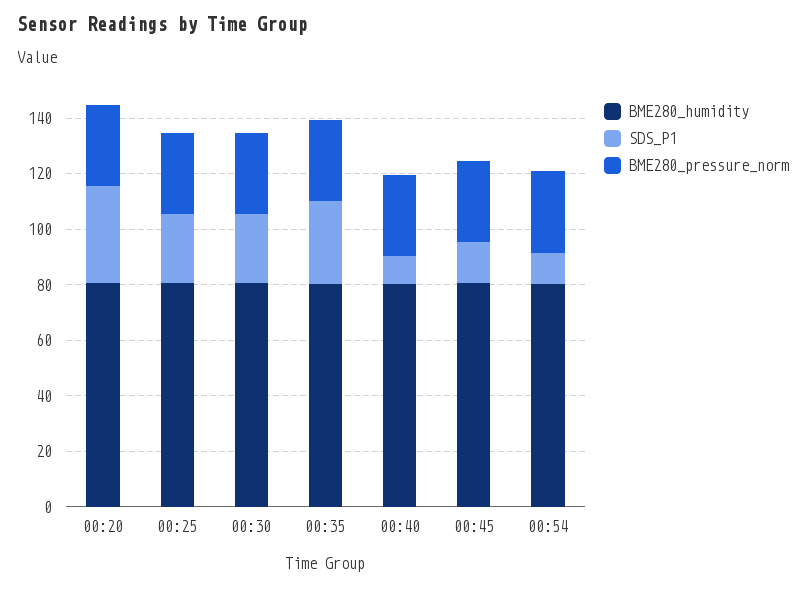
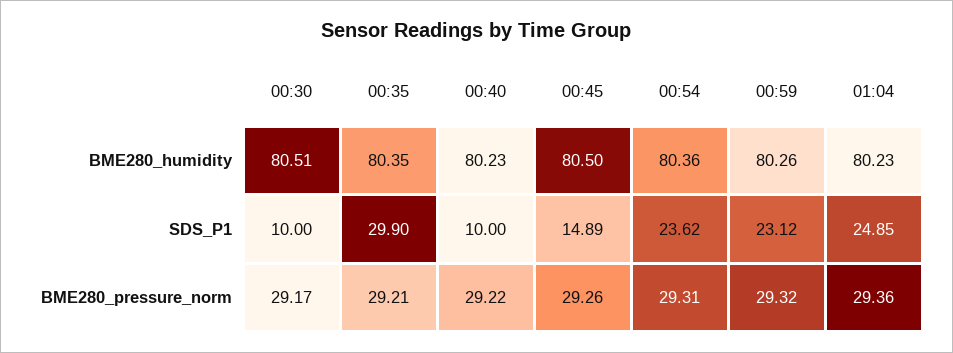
BME280_humidity, 00:20: 80 -> none
SDS_P1, 00:20: 35 -> none
BME280_pressure_norm, 00:20: 30 -> none
BME280_humidity, 00:25: 80 -> none
SDS_P1, 00:25: 25 -> none
BME280_pressure_norm, 00:25: 30 -> none
SDS_P1, 00:30: 25 -> 10
SDS_P1, 00:54: 10 -> 23.62
BME280_humidity, 00:59: none -> 80.26
BME280_humidity, 01:04: none -> 80.23
SDS_P1, 00:59: none -> 23.12
SDS_P1, 01:04: none -> 24.85
BME280_pressure_norm, 00:59: none -> 29.32
BME280_pressure_norm, 01:04: none -> 29.36

